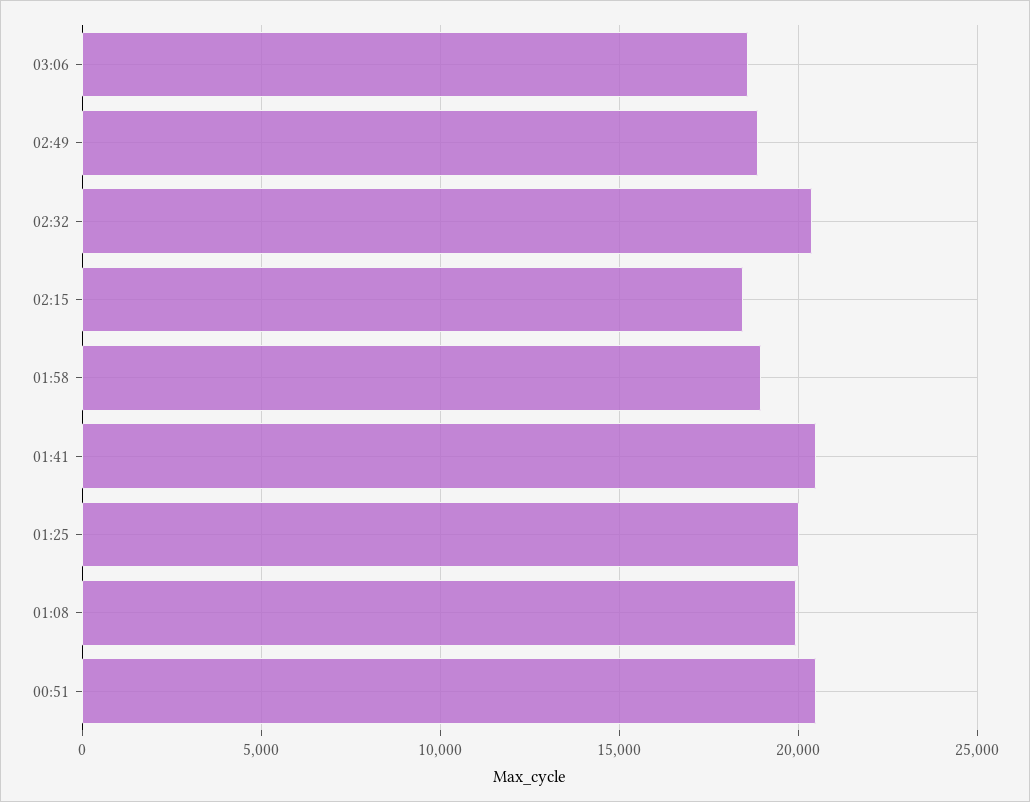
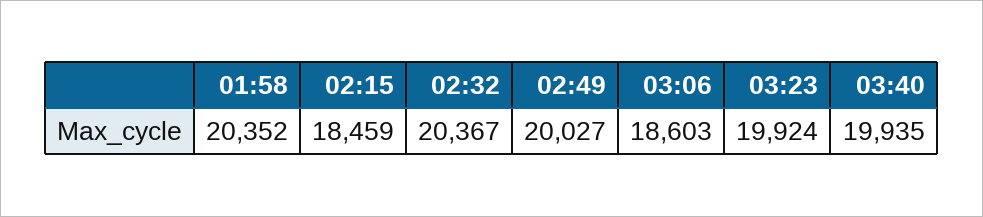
02:49: 19000 -> 20027
01:58: 19000 -> 20352
01:41: 20500 -> none
01:25: 20000 -> none
01:08: 20000 -> none
00:51: 20500 -> none
03:23: none -> 19924
03:40: none -> 19935

